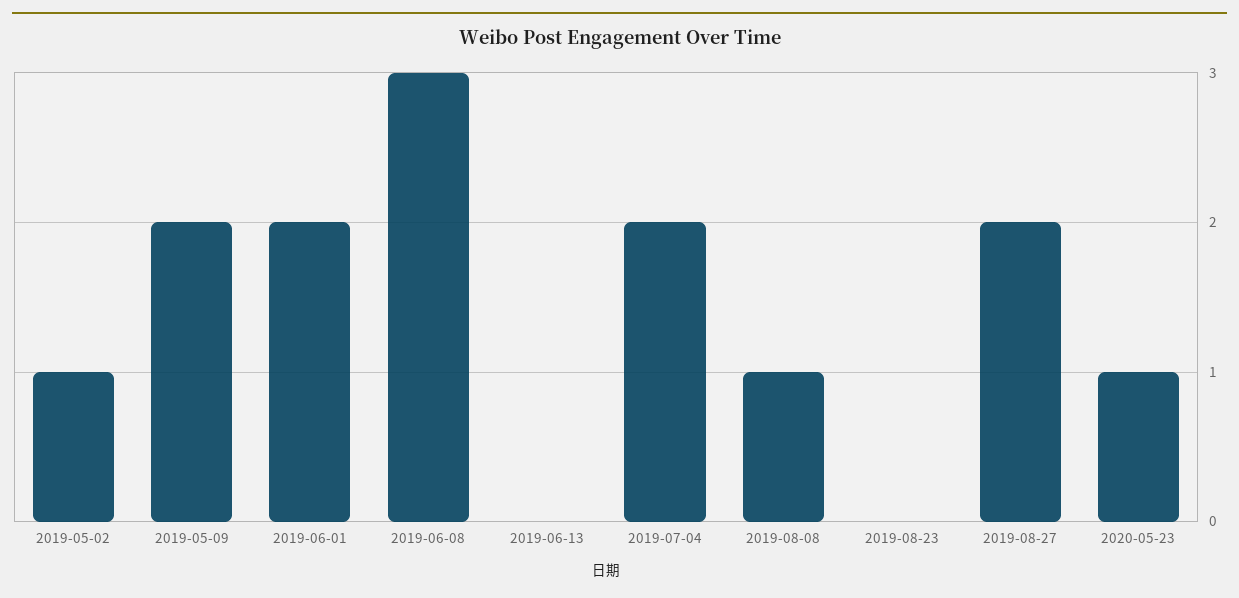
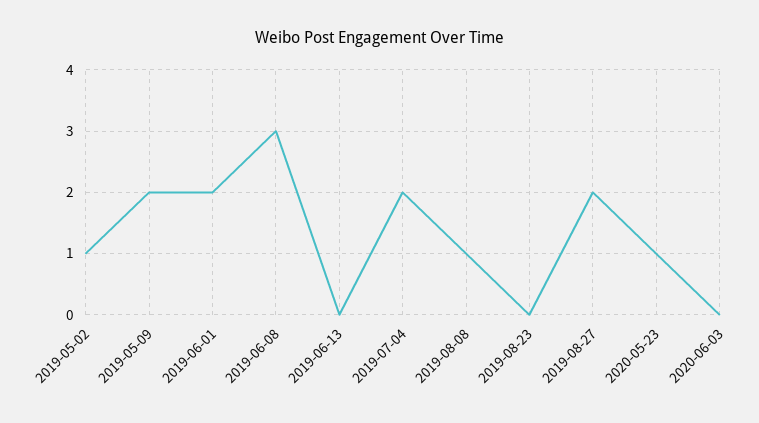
2020-06-03: none -> 0

